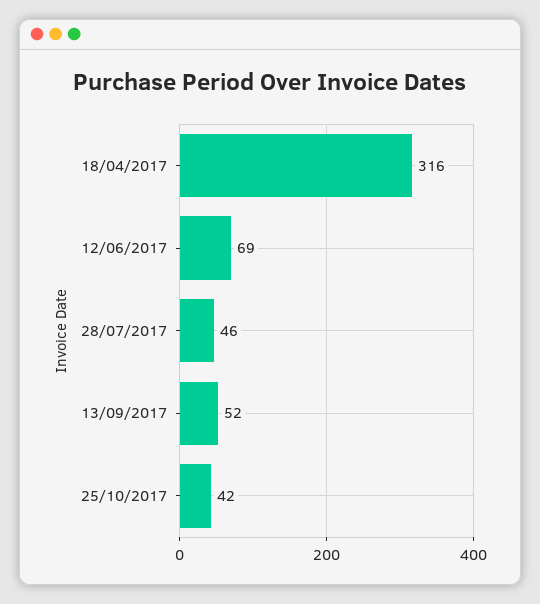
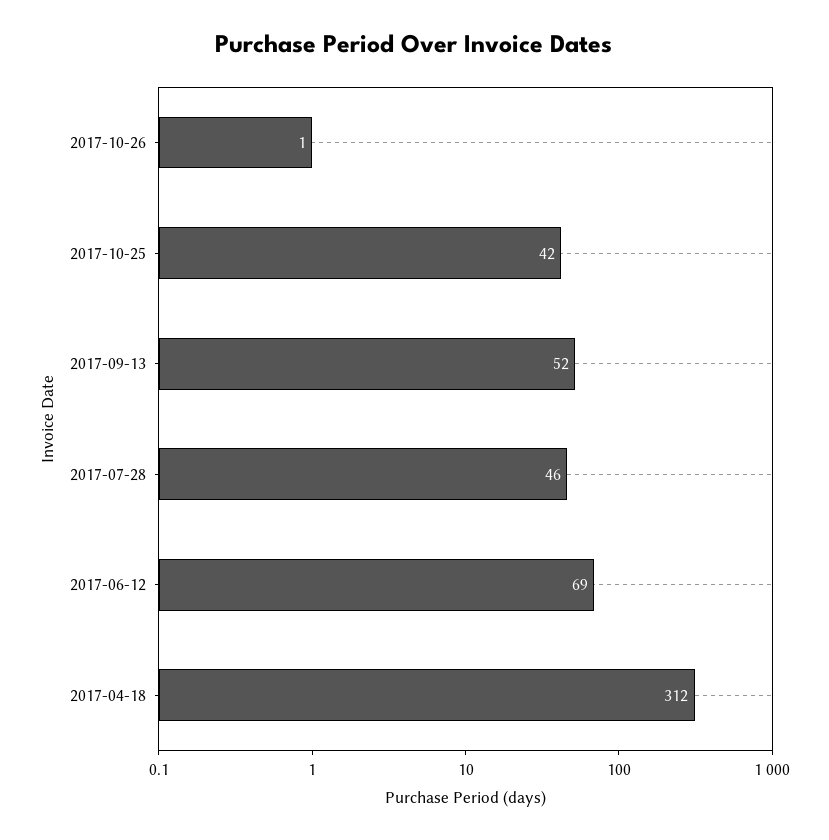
18/04/2017: 316 -> 312
2017-10-26: none -> 1

